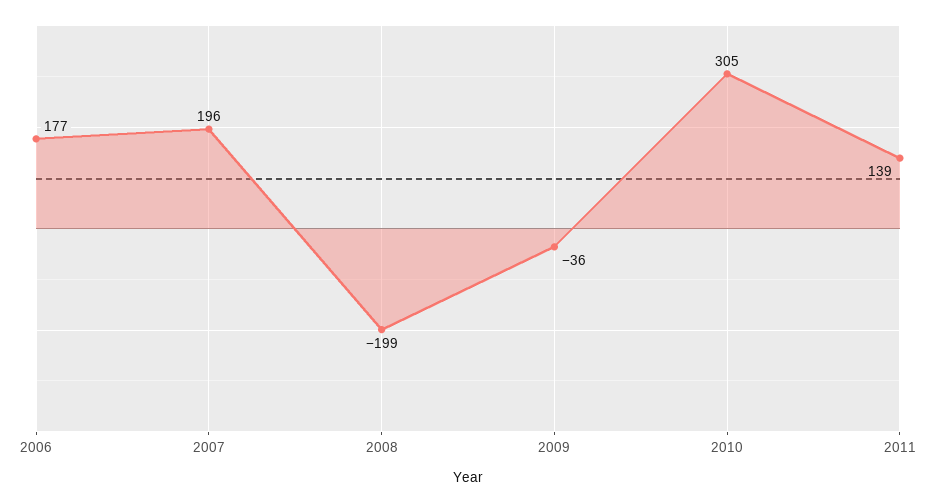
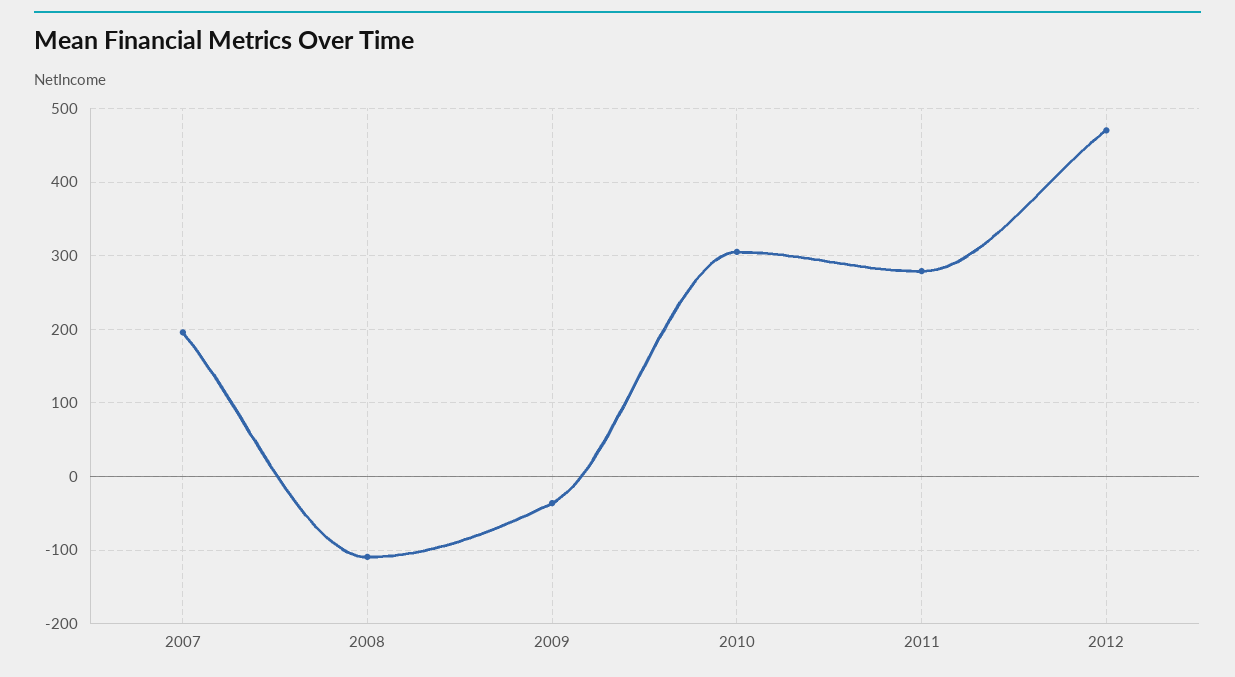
2006: 177 -> none
2008: -199 -> -110
2011: 139 -> 280
2012: none -> 470

